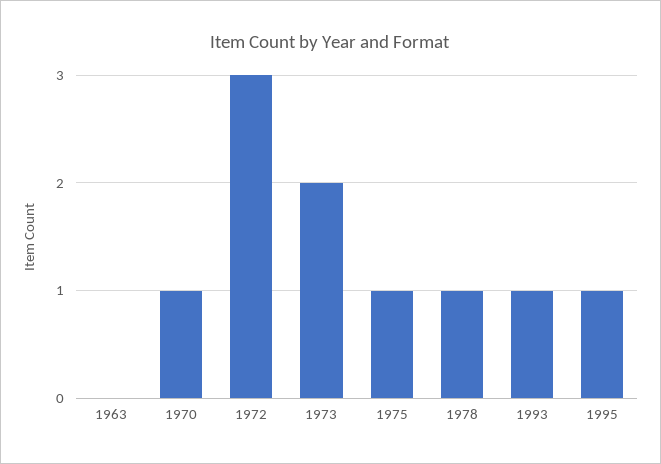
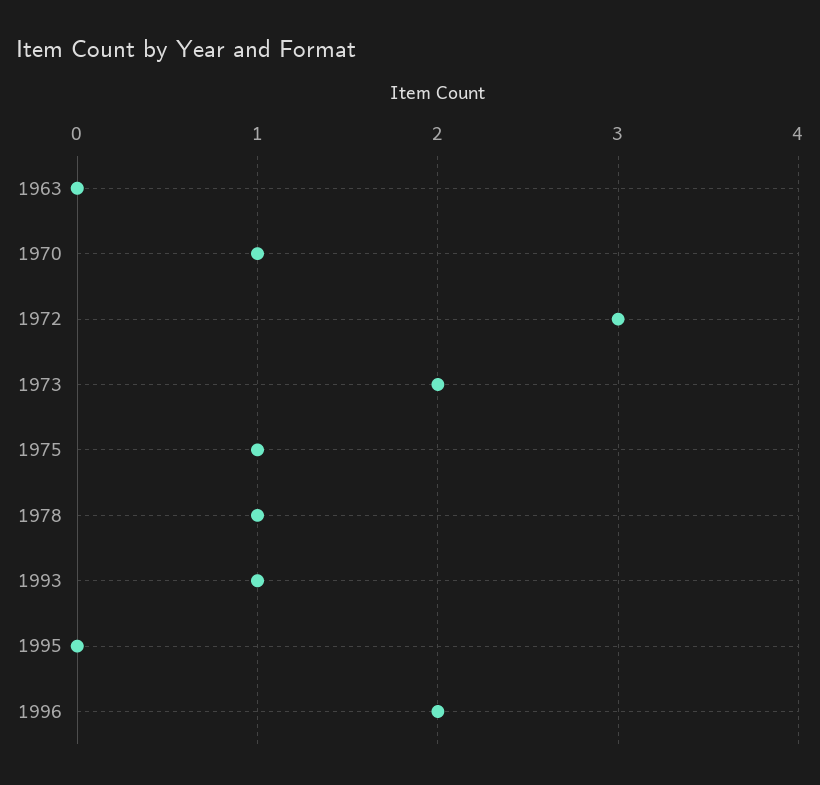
1995: 1 -> 0
1996: none -> 2

